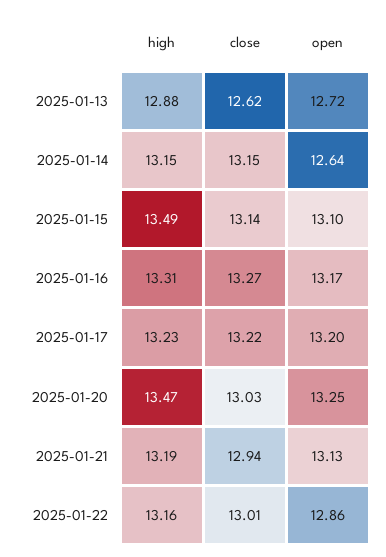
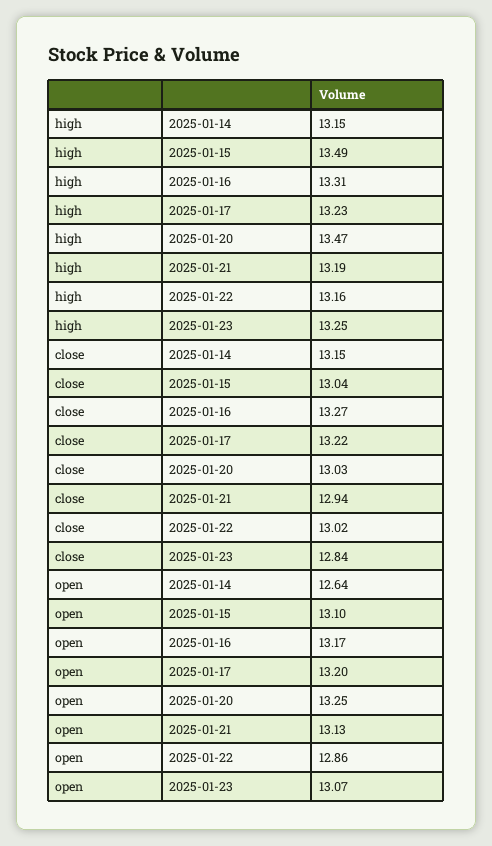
high, 2025-01-13: 12.88 -> none
close, 2025-01-13: 12.62 -> none
open, 2025-01-13: 12.72 -> none
close, 2025-01-15: 13.14 -> 13.04
close, 2025-01-22: 13.01 -> 13.02
high, 2025-01-23: none -> 13.25
close, 2025-01-23: none -> 12.84
open, 2025-01-23: none -> 13.07

